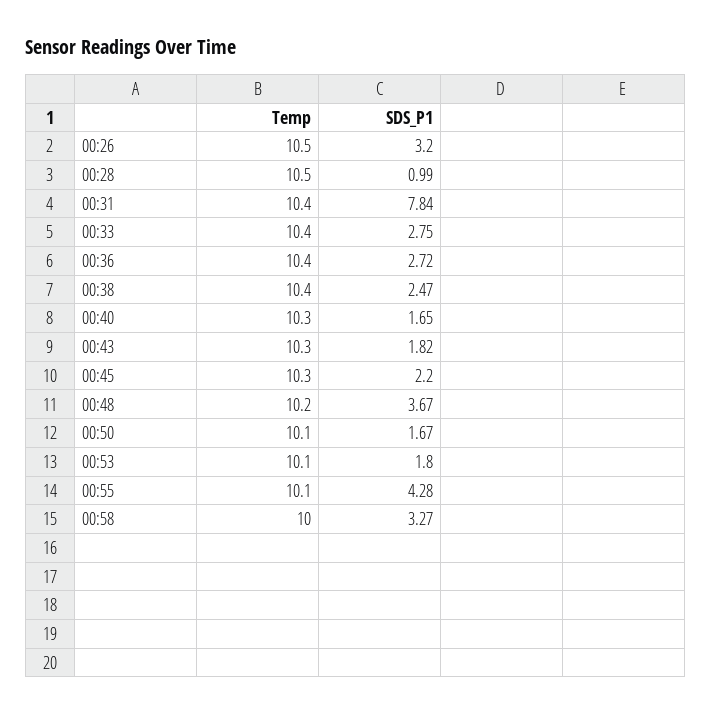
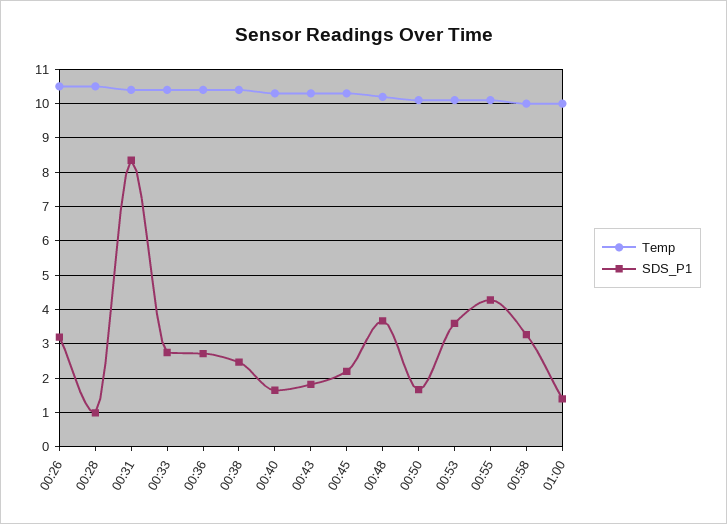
SDS_P1, 00:31: 7.84 -> 8.4
SDS_P1, 00:53: 1.8 -> 3.6
Temp, 01:00: none -> 10
SDS_P1, 01:00: none -> 1.4

